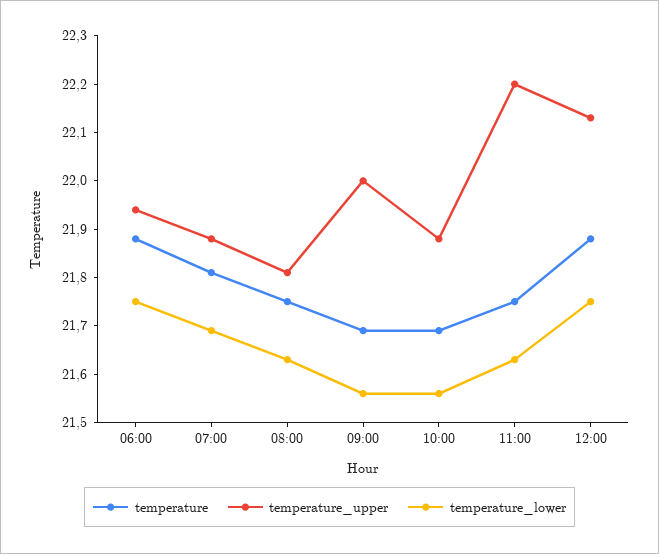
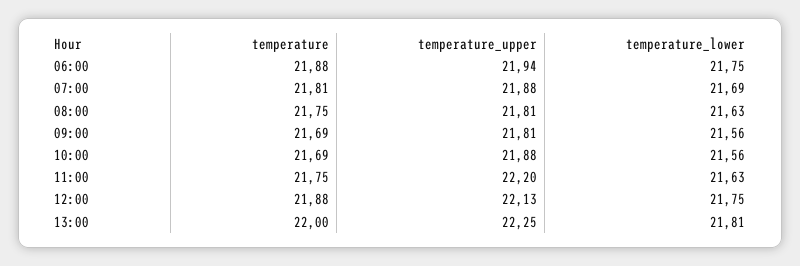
temperature_upper, 09:00: 22 -> 21.81
temperature, 13:00: none -> 22
temperature_upper, 13:00: none -> 22.25
temperature_lower, 13:00: none -> 21.81

